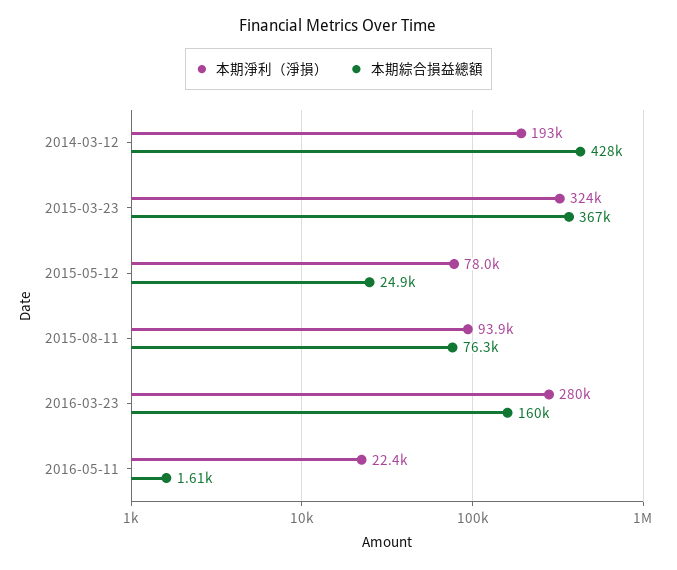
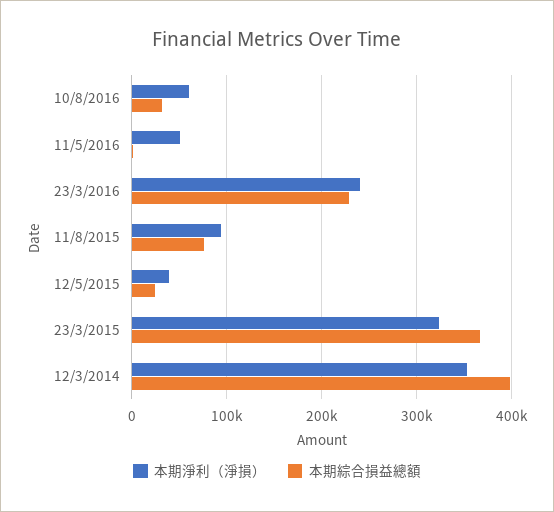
本期淨利（淨損）, 2014-03-12: 193000 -> 350000
本期綜合損益總額, 2014-03-12: 428000 -> 400000
本期淨利（淨損）, 2015-05-12: 78000 -> 40000
本期淨利（淨損）, 2016-03-23: 280000 -> 240000
本期綜合損益總額, 2016-03-23: 160000 -> 230000
本期淨利（淨損）, 2016-05-11: 22400 -> 50000
本期淨利（淨損）, 10/8/2016: none -> 60000
本期綜合損益總額, 10/8/2016: none -> 30000

